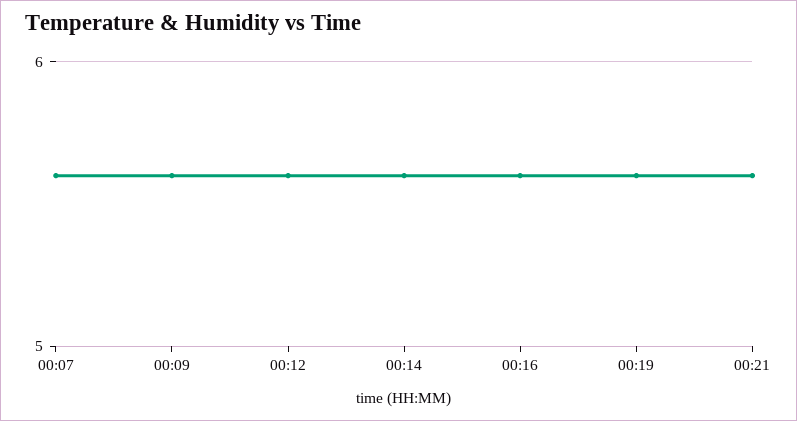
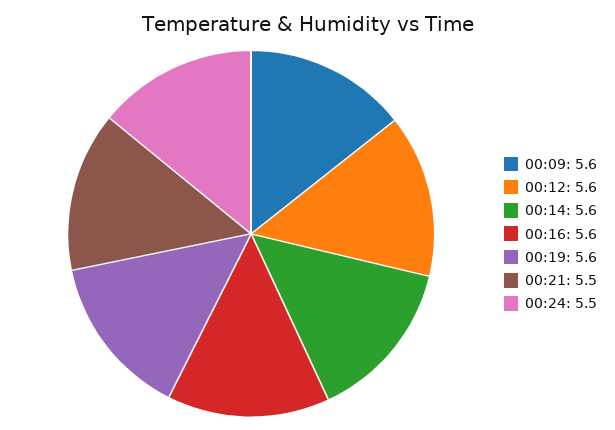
00:07: 5.6 -> none
00:21: 5.6 -> 5.5
00:24: none -> 5.5

